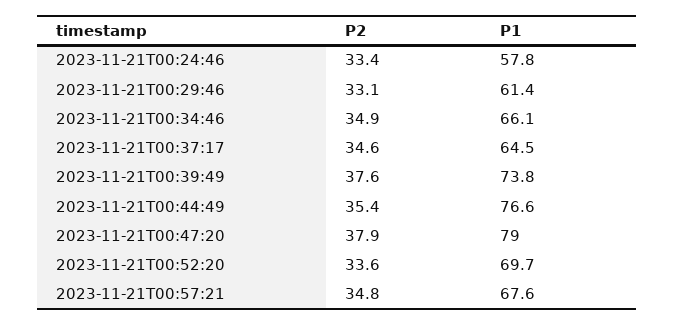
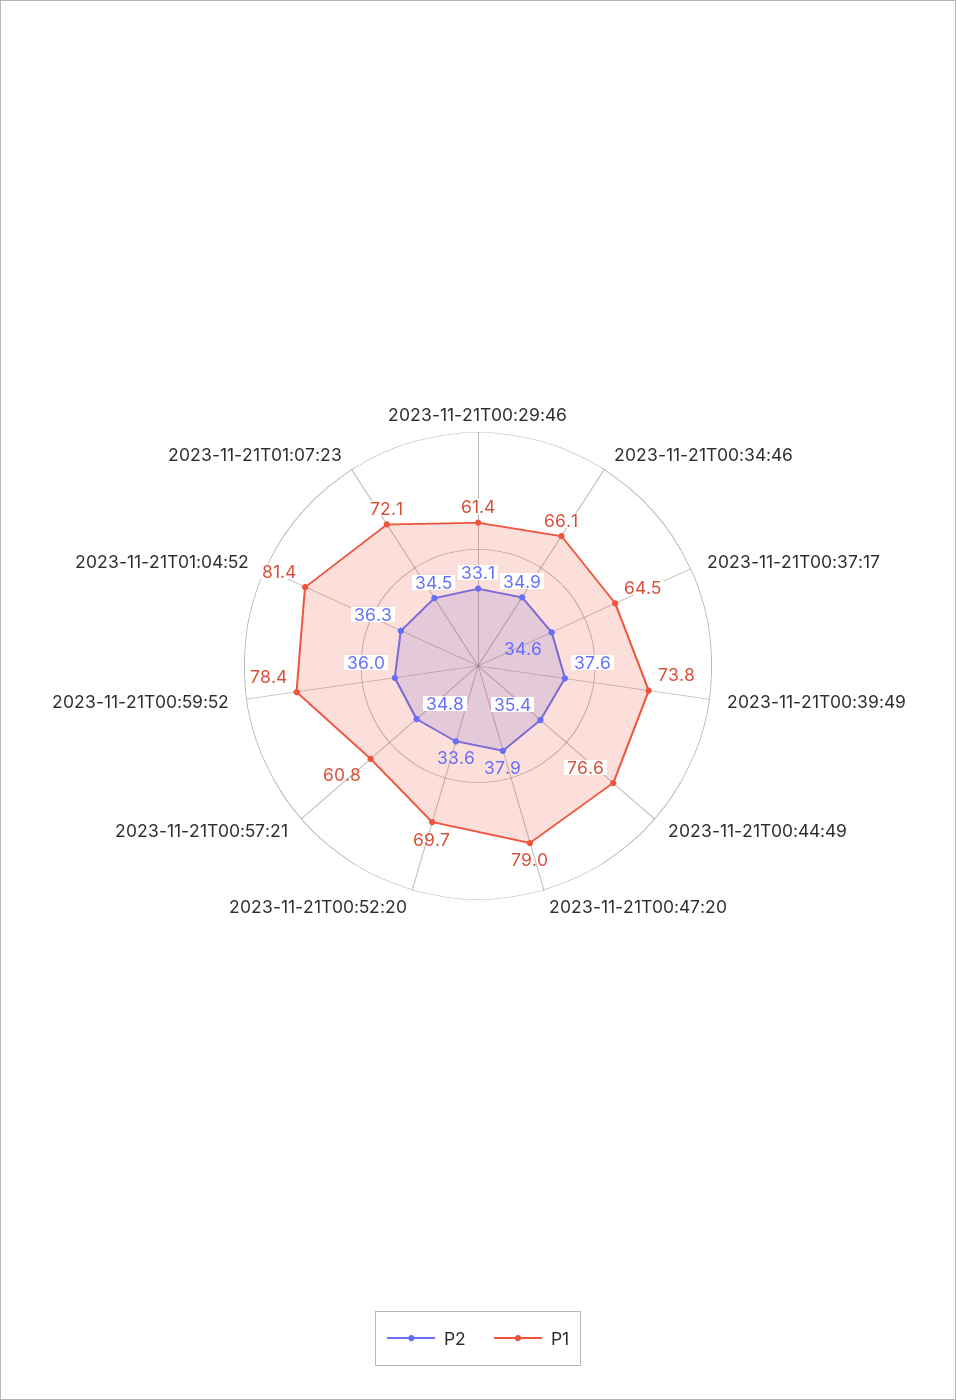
P2, 2023-11-21T00:24:46: 33.4 -> none
P1, 2023-11-21T00:24:46: 57.8 -> none
P1, 2023-11-21T00:57:21: 67.6 -> 60.8
P2, 2023-11-21T00:59:52: none -> 36
P1, 2023-11-21T00:59:52: none -> 78.4
P2, 2023-11-21T01:04:52: none -> 36.3
P1, 2023-11-21T01:04:52: none -> 81.4
P2, 2023-11-21T01:07:23: none -> 34.5
P1, 2023-11-21T01:07:23: none -> 72.1

